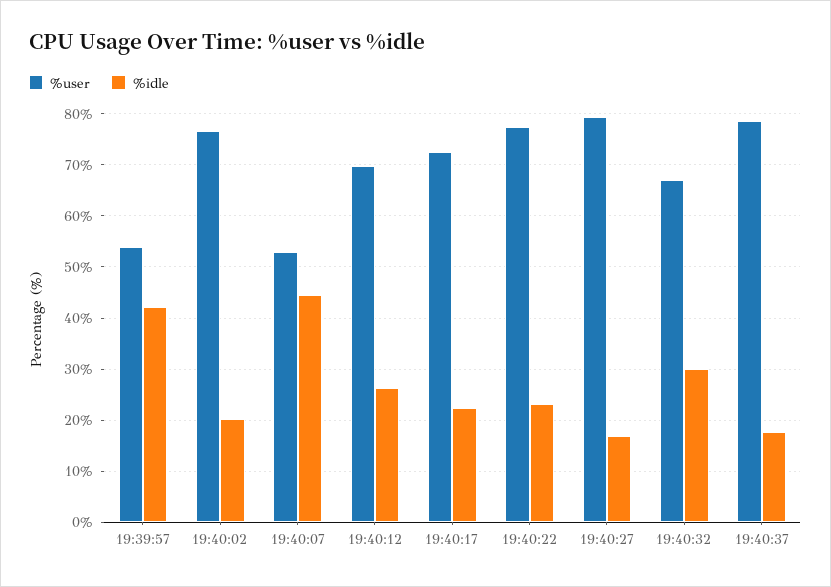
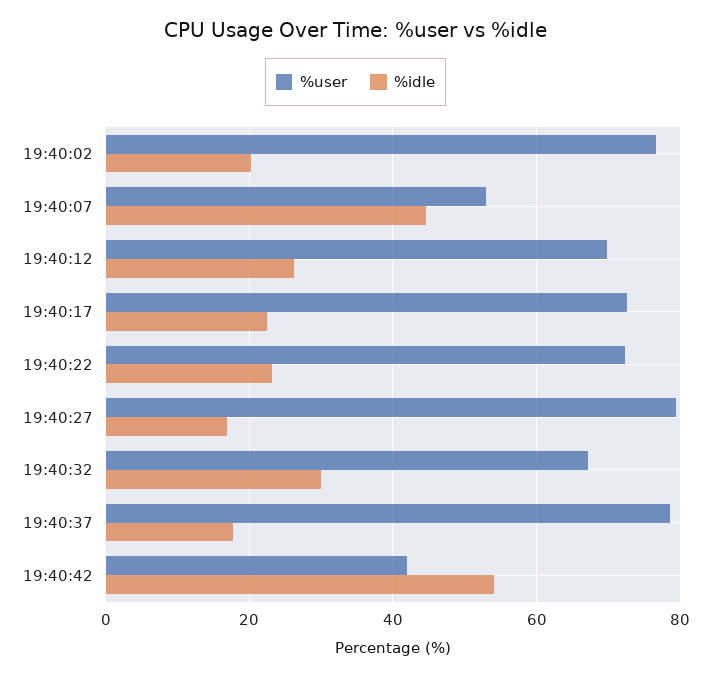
%user, 19:39:57: 54 -> none
%idle, 19:39:57: 42 -> none
%user, 19:40:22: 78 -> 72
%user, 19:40:42: none -> 42
%idle, 19:40:42: none -> 54

